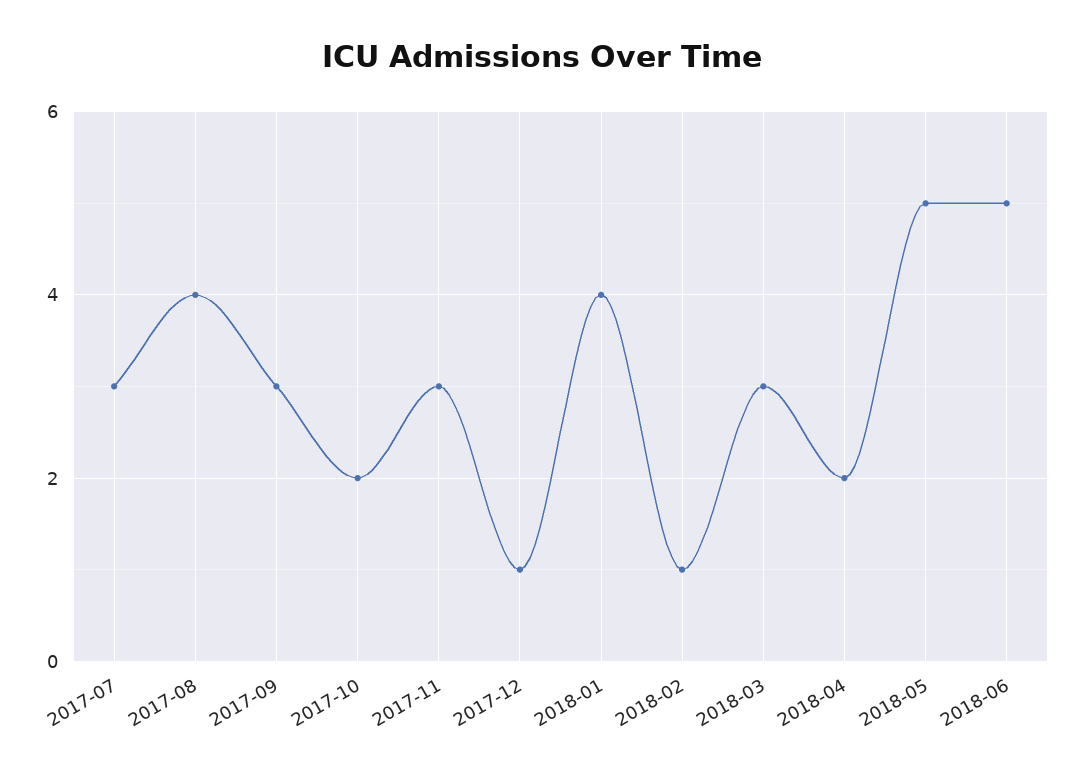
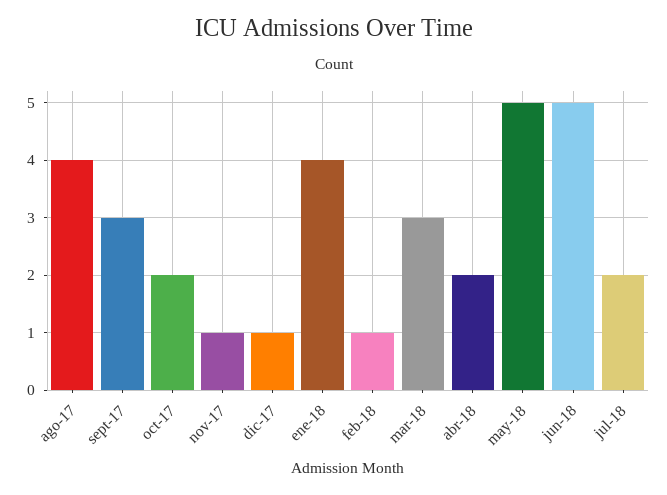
2017-07: 3 -> none
2017-11: 3 -> 1
jul-18: none -> 2

